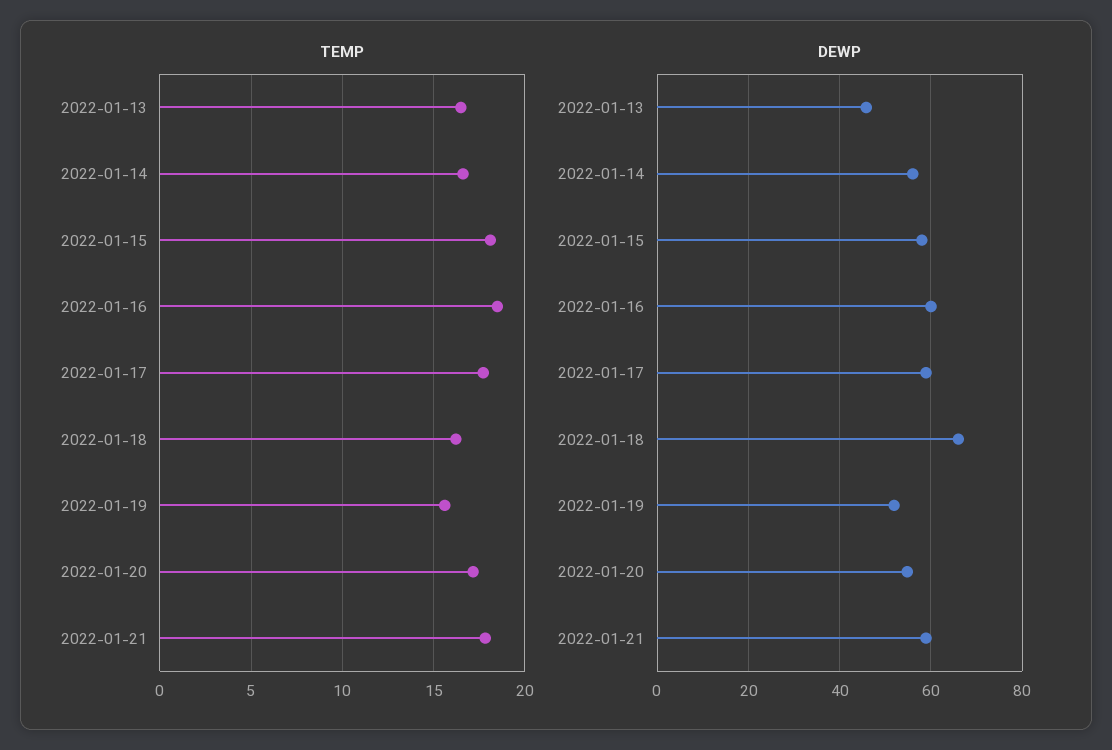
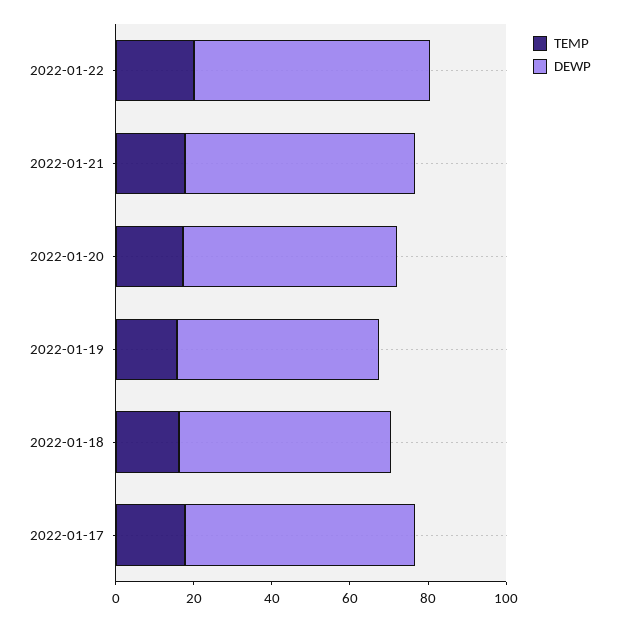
TEMP, 2022-01-13: 16.5 -> none
TEMP, 2022-01-14: 16.5 -> none
TEMP, 2022-01-15: 18 -> none
TEMP, 2022-01-16: 18.5 -> none
DEWP, 2022-01-13: 46 -> none
DEWP, 2022-01-14: 56 -> none
DEWP, 2022-01-15: 58 -> none
DEWP, 2022-01-16: 60 -> none
DEWP, 2022-01-18: 66 -> 55
TEMP, 2022-01-22: none -> 20
DEWP, 2022-01-22: none -> 60

